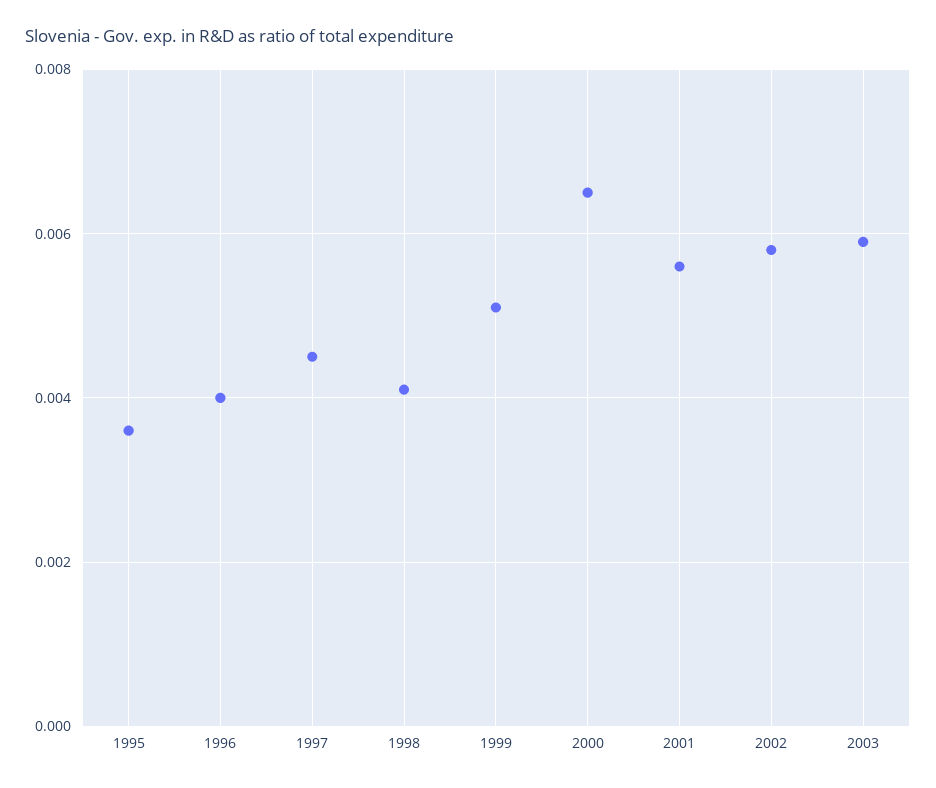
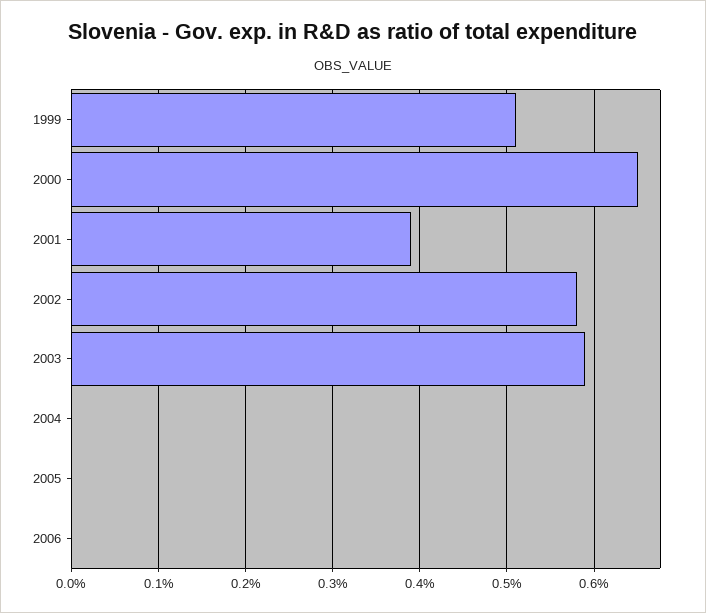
1995: 0.0035 -> none
1996: 0.004 -> none
1997: 0.0045 -> none
1998: 0.004 -> none
2001: 0.0055 -> 0.0039
2004: none -> 0
2005: none -> 0
2006: none -> 0

